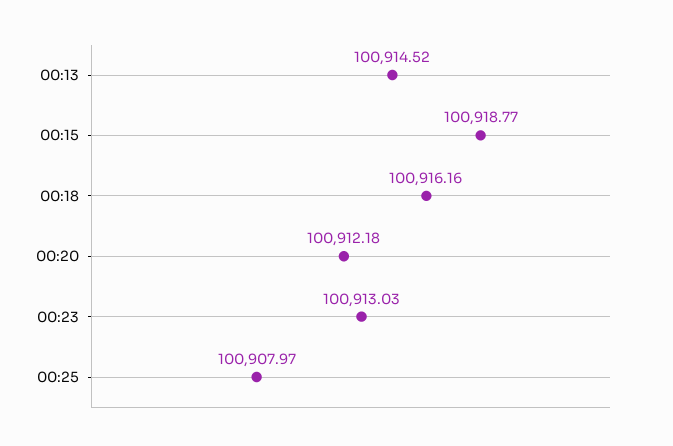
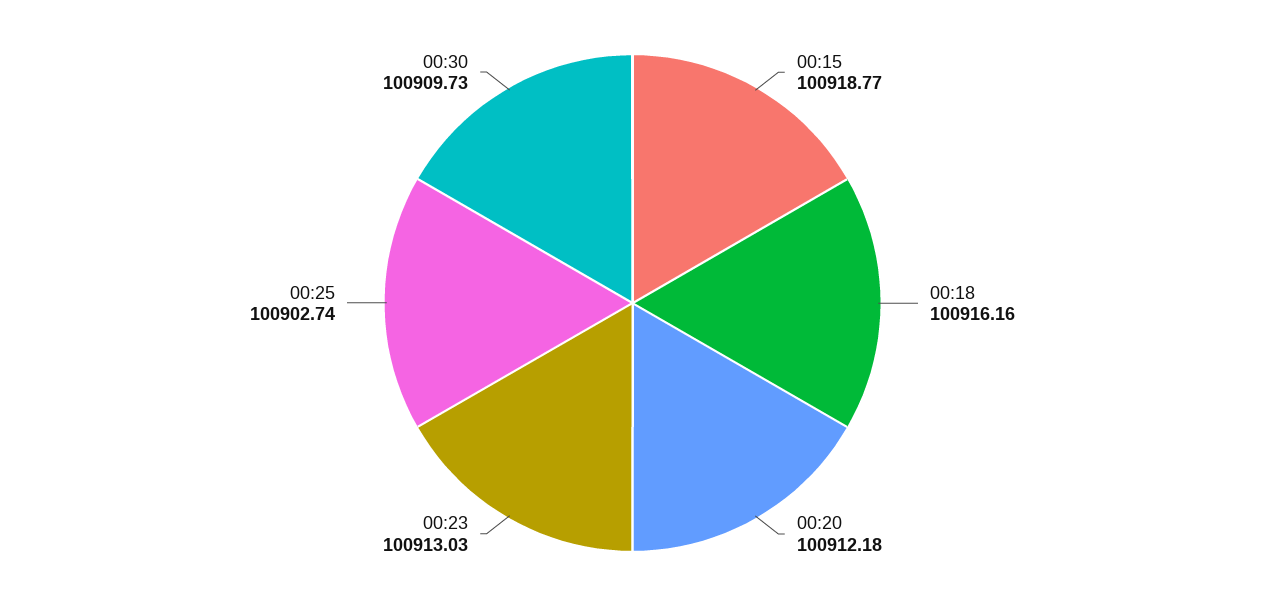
00:13: 100914.52 -> none
00:25: 100907.97 -> 100902.74
00:30: none -> 100909.73

